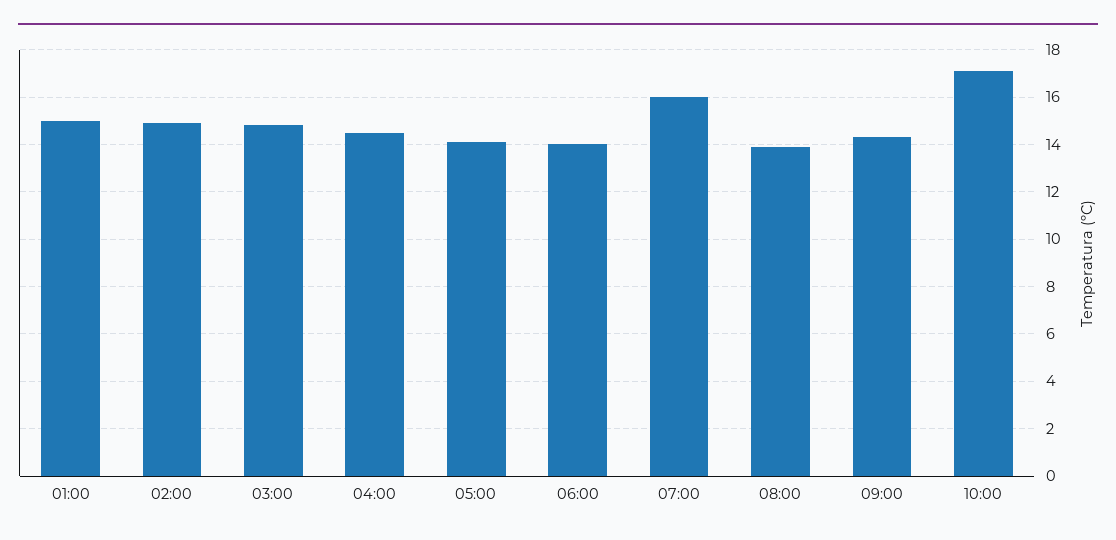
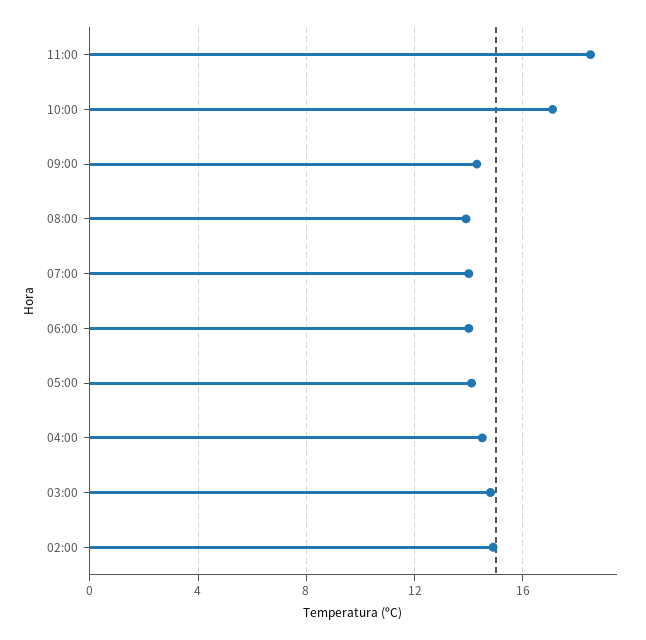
01:00: 15 -> none
07:00: 16 -> 14
11:00: none -> 18.5

